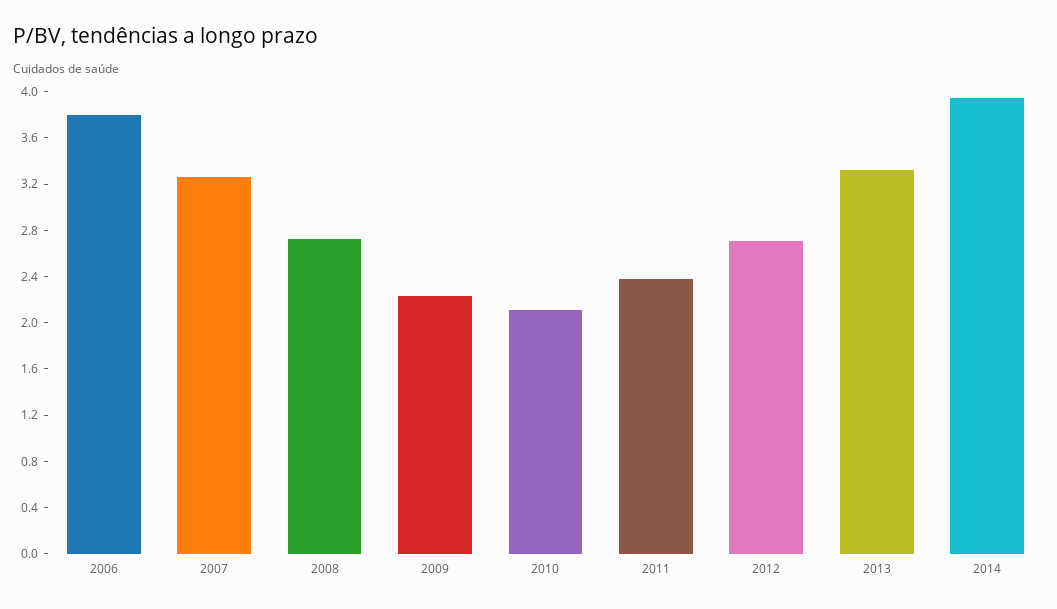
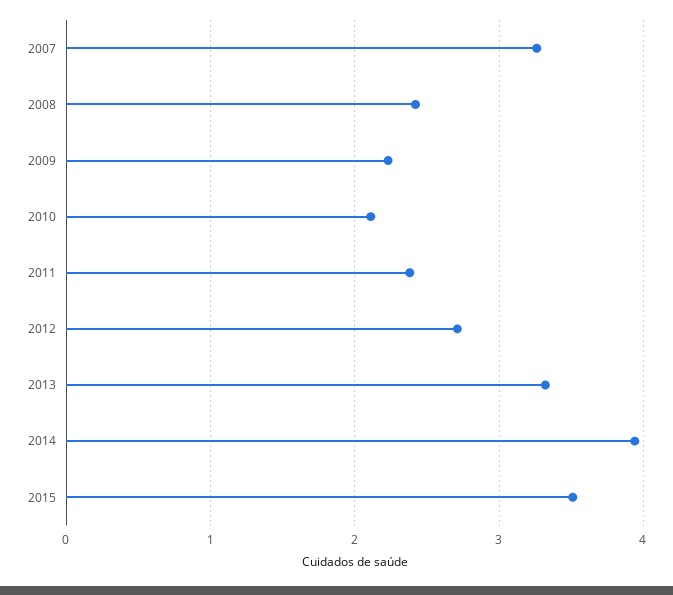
2006: 3.8 -> none
2008: 2.7 -> 2.4
2015: none -> 3.5

